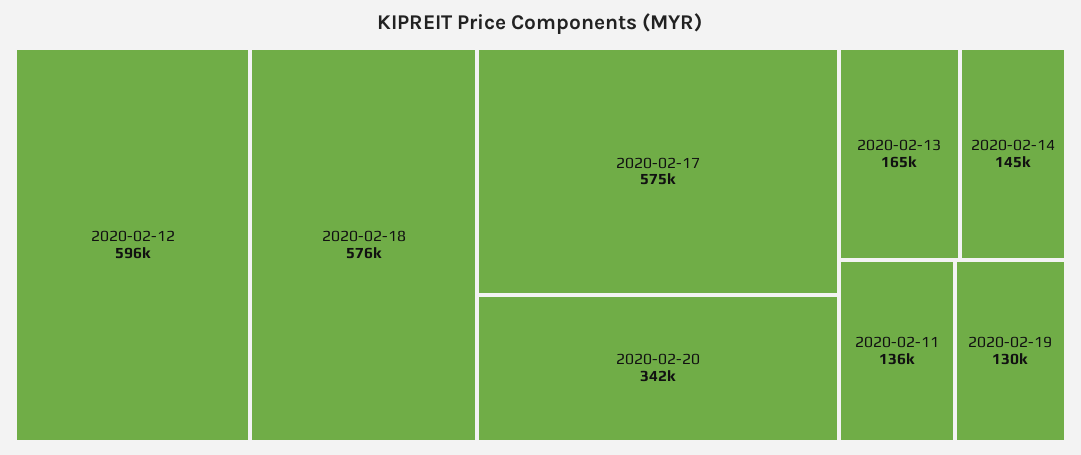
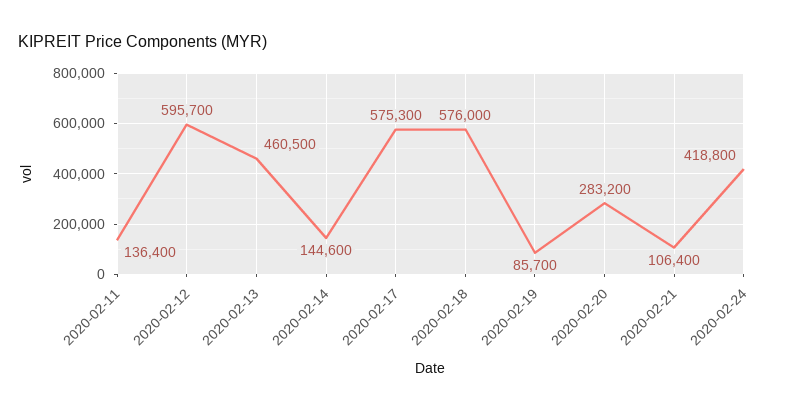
2020-02-20: 342000 -> 283200
2020-02-13: 165000 -> 460500
2020-02-19: 130000 -> 85700
2020-02-21: none -> 106400
2020-02-24: none -> 418800

